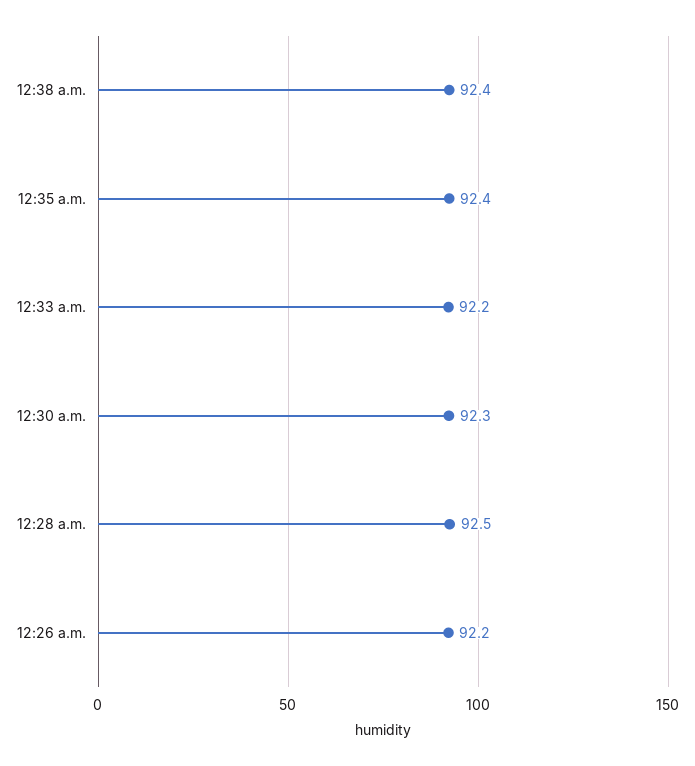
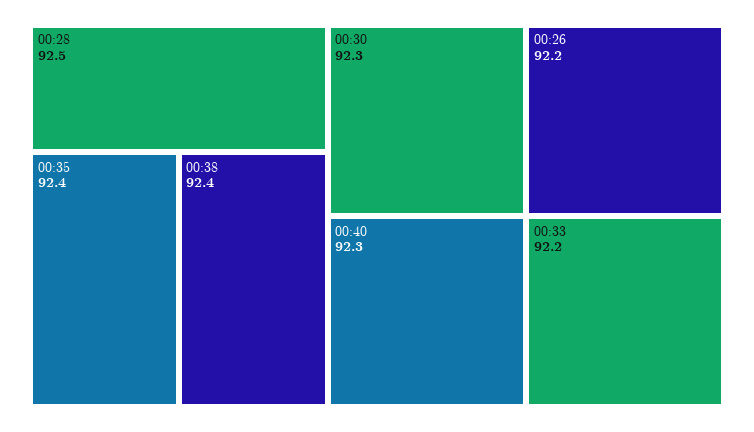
00:40: none -> 92.3

